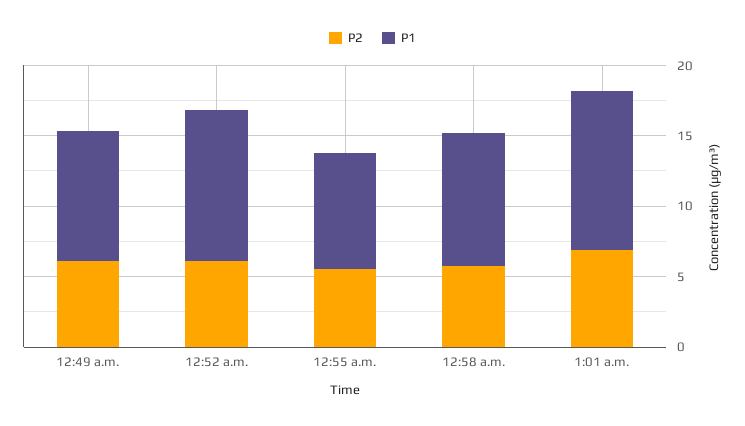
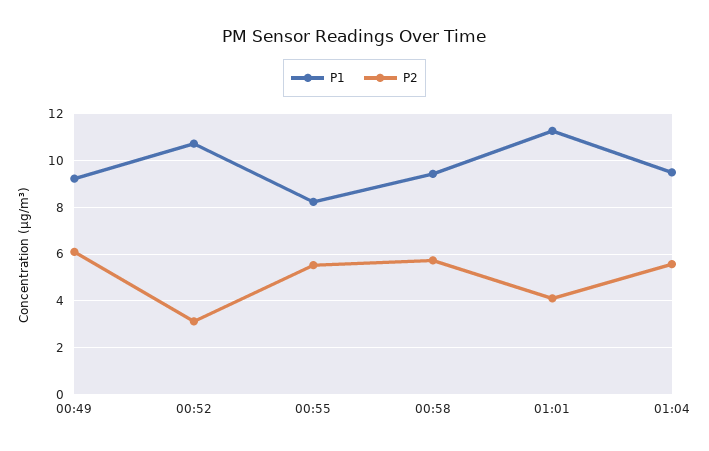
P2, 12:52 a.m.: 6 -> 3
P2, 1:01 a.m.: 7 -> 4
P1, 01:04: none -> 9.5
P2, 01:04: none -> 5.5

